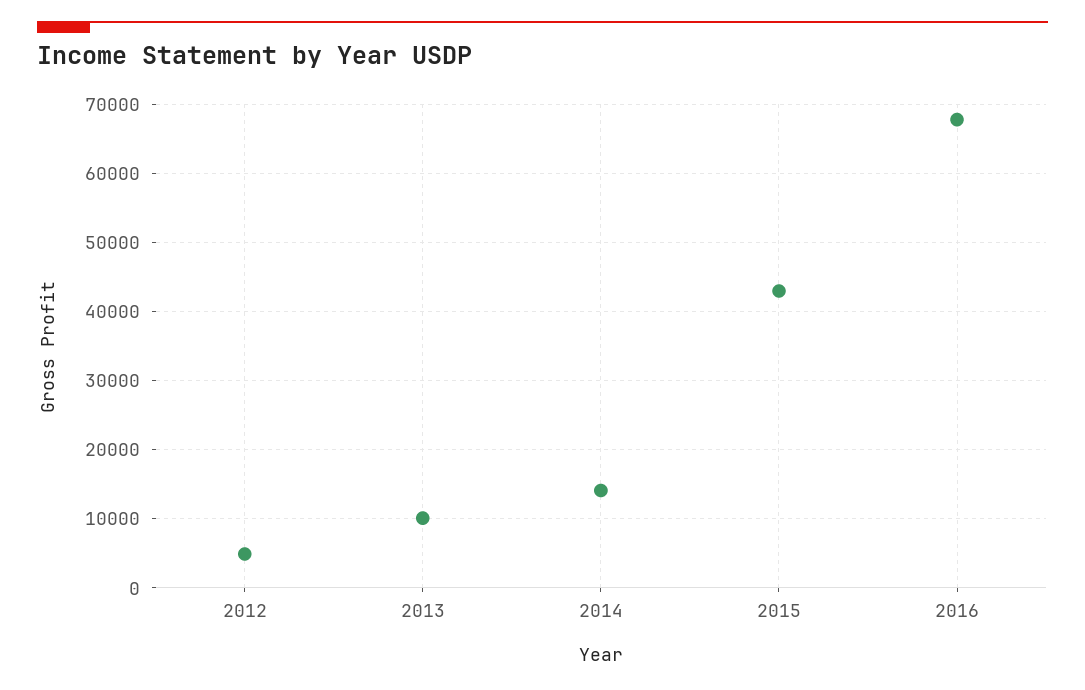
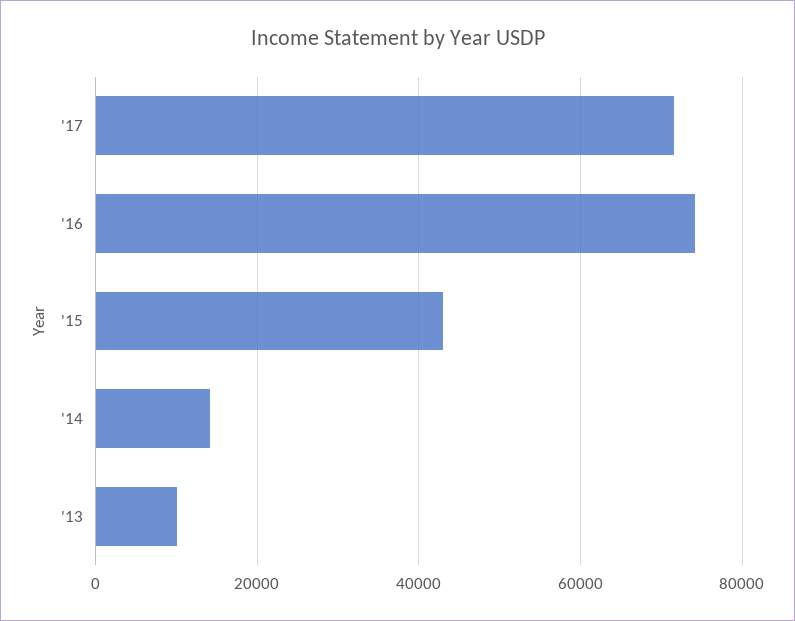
2012: 5000 -> none
2016: 68000 -> 74000
'17: none -> 72000

